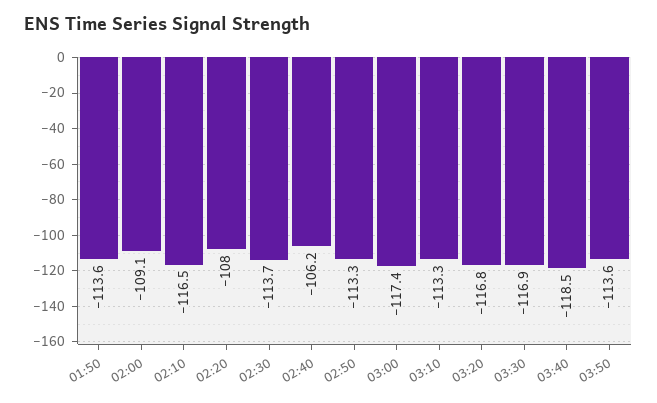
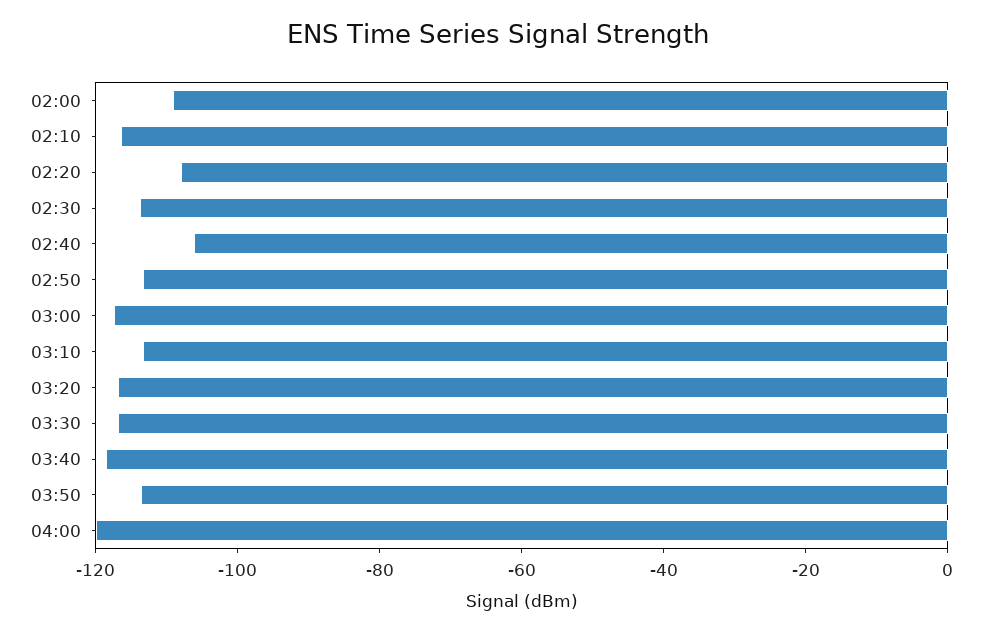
01:50: -113.6 -> none
04:00: none -> -120

